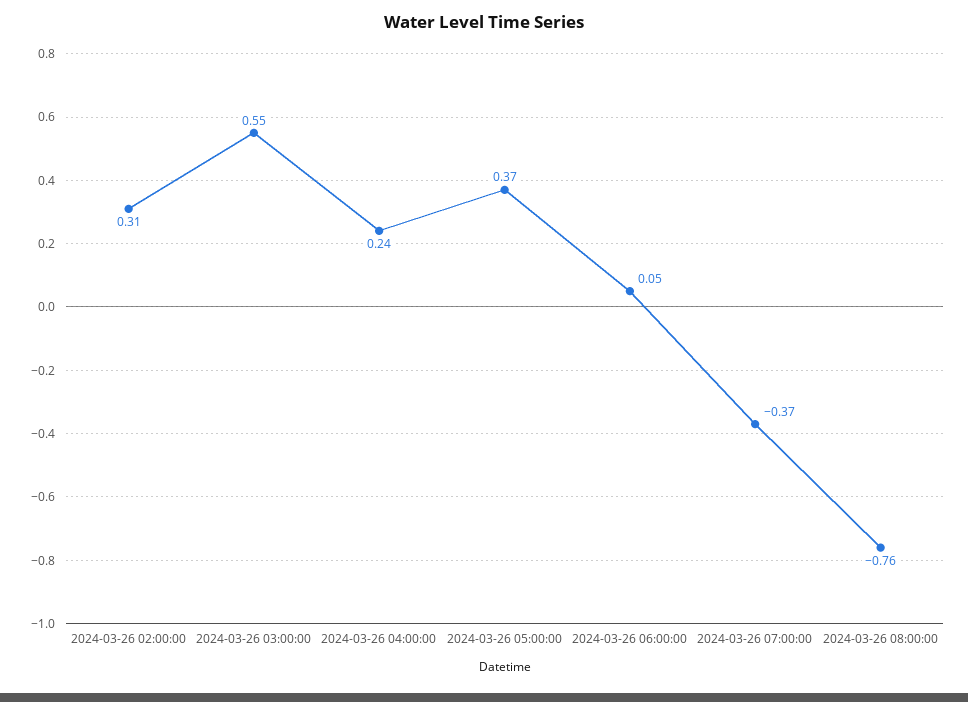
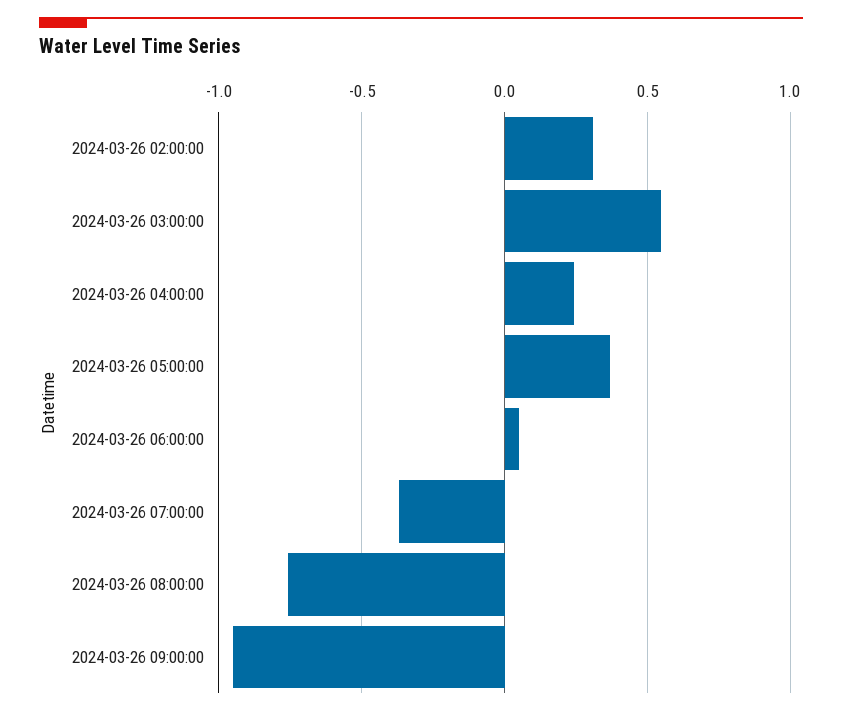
2024-03-26 09:00:00: none -> -0.95

